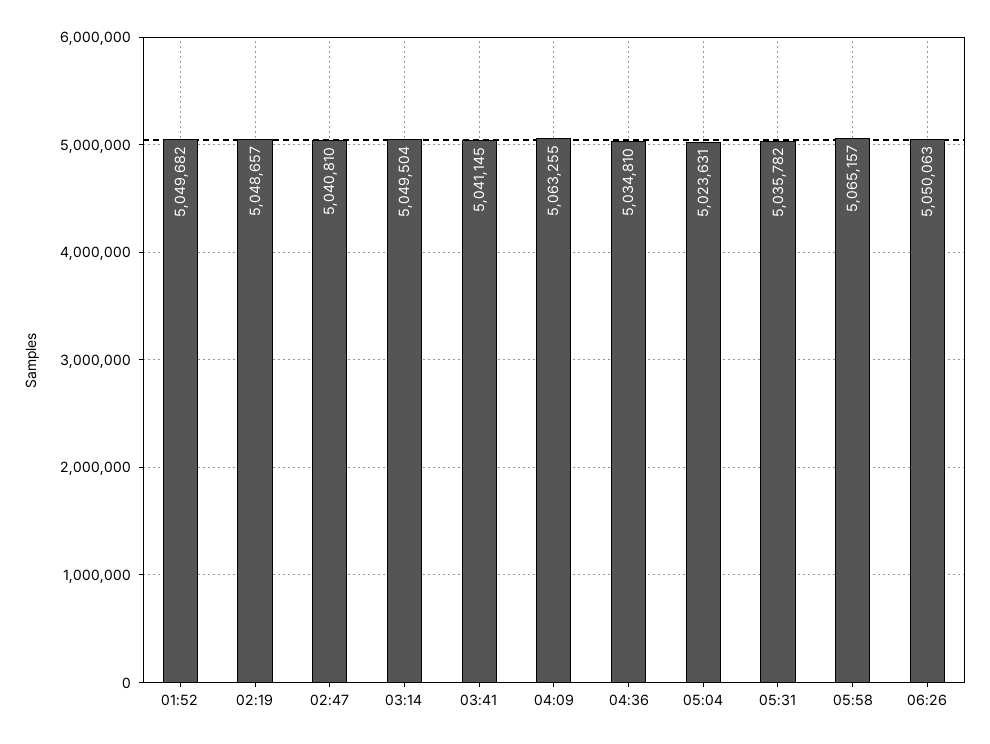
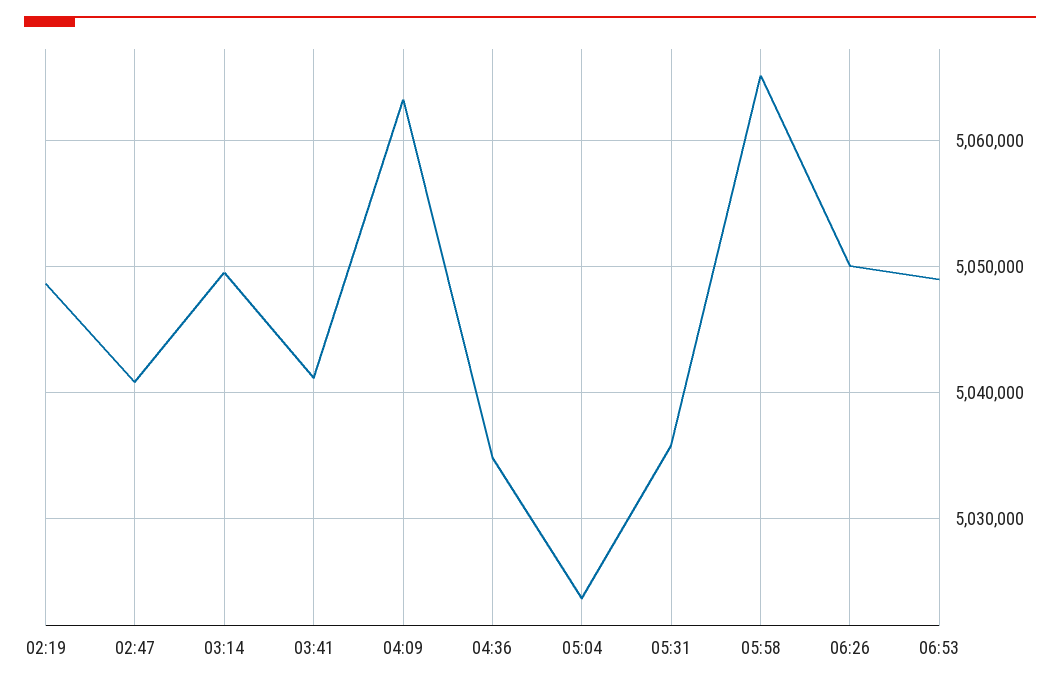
01:52: 5049682 -> none
06:53: none -> 5049000

